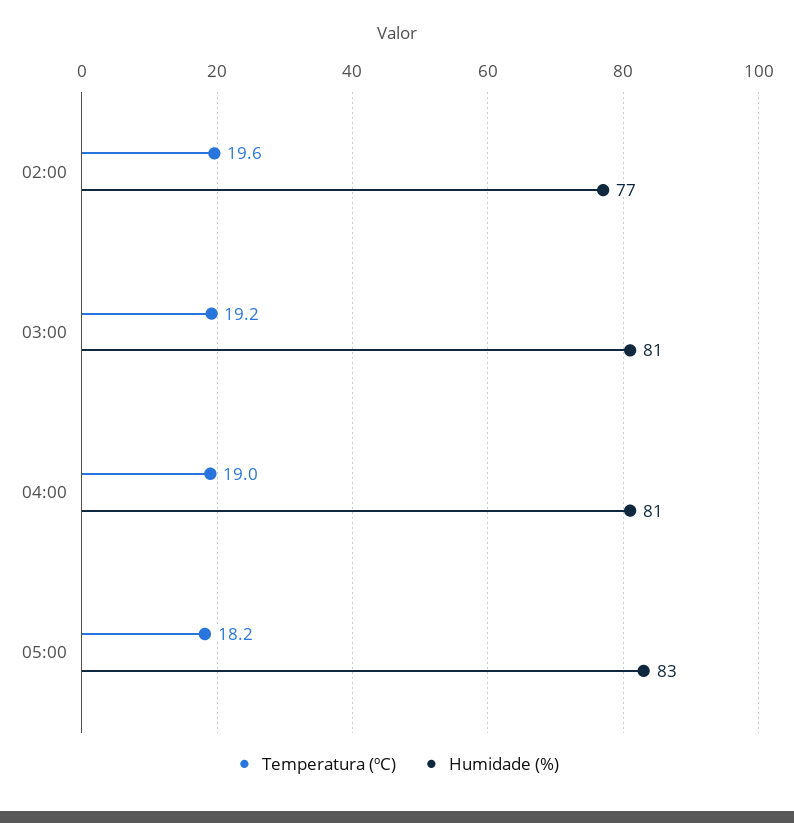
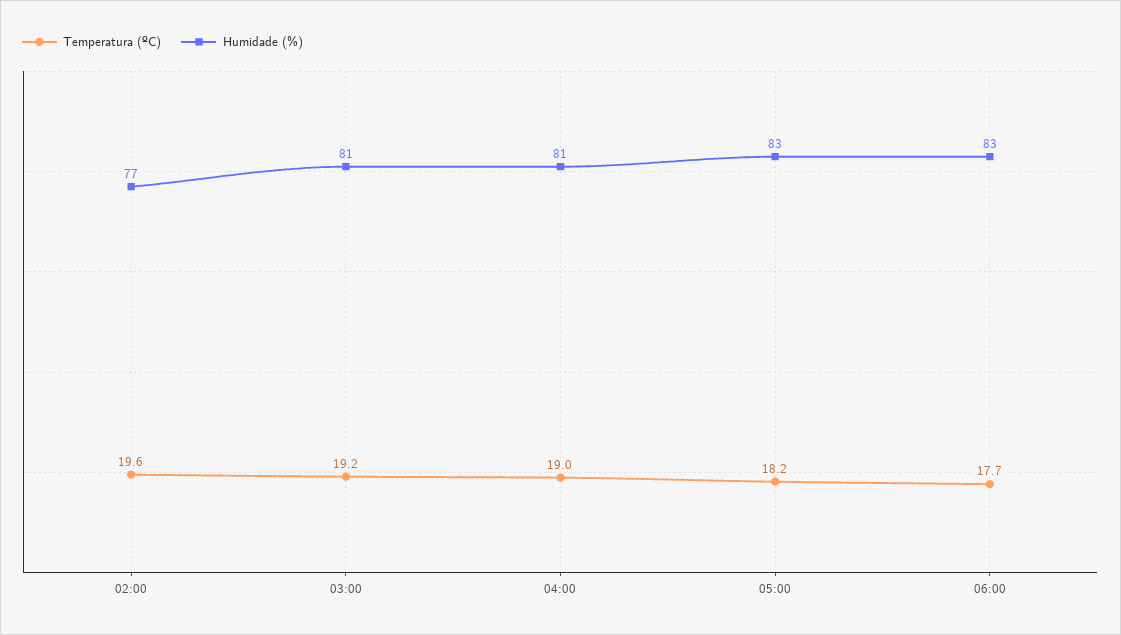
Temperatura (ºC), 06:00: none -> 17.7
Humidade (%), 06:00: none -> 83

